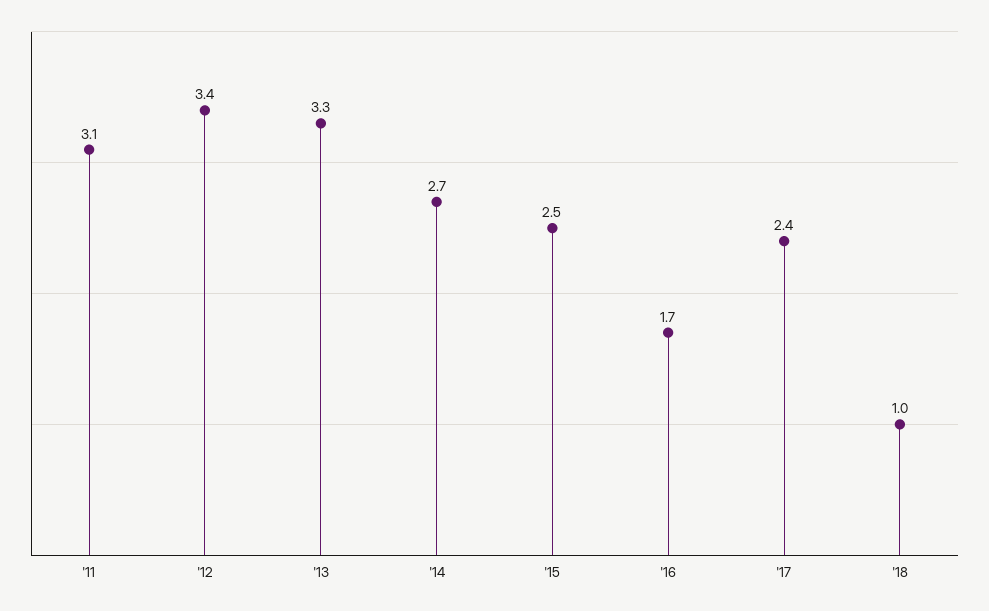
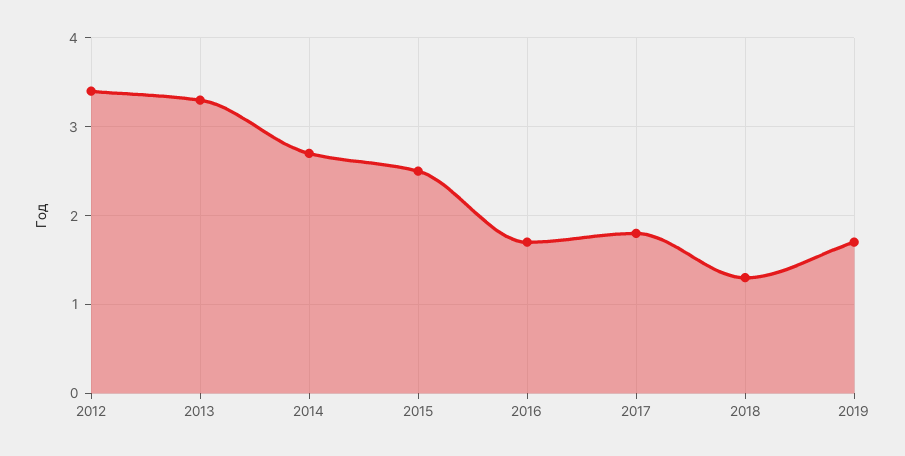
'11: 3.1 -> none
'17: 2.4 -> 1.8
'18: 1 -> 1.3
2019: none -> 1.7

